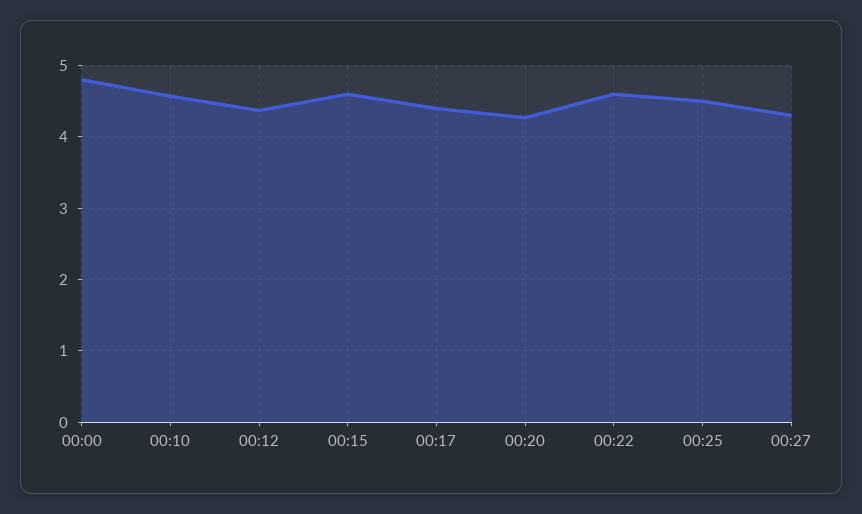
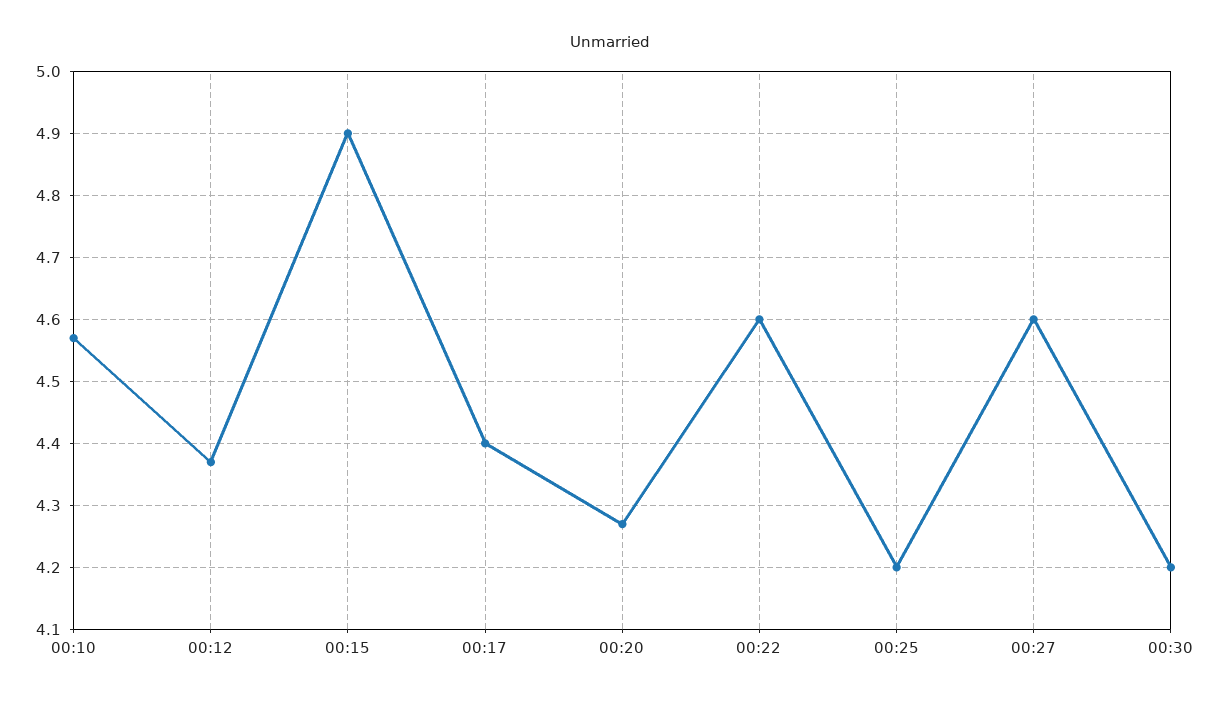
00:00: 4.8 -> none
00:15: 4.6 -> 4.9
00:25: 4.5 -> 4.2
00:27: 4.3 -> 4.6
00:30: none -> 4.2

